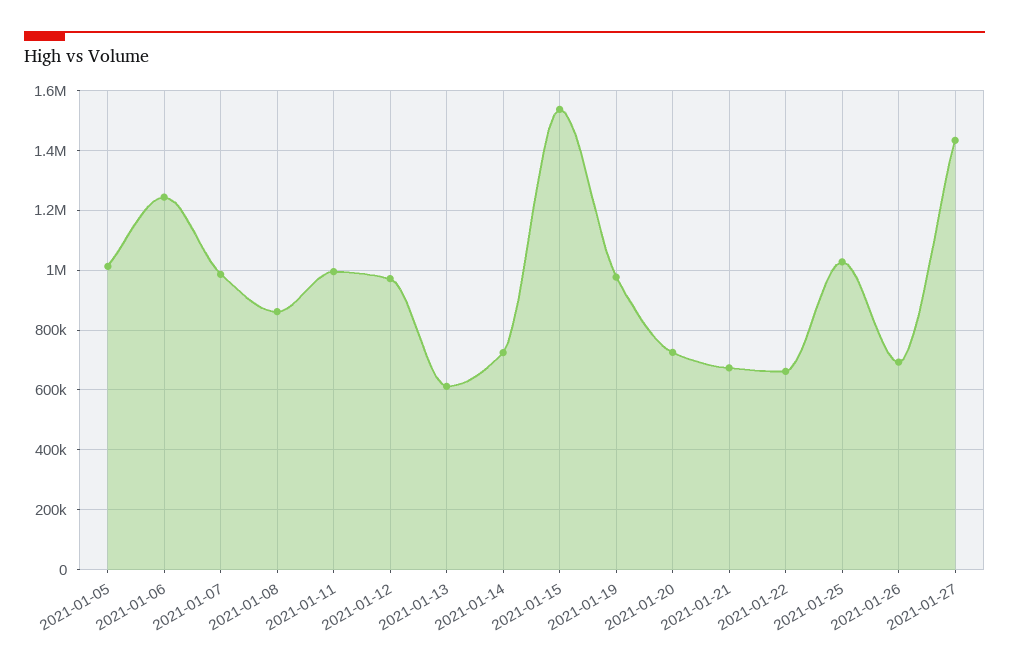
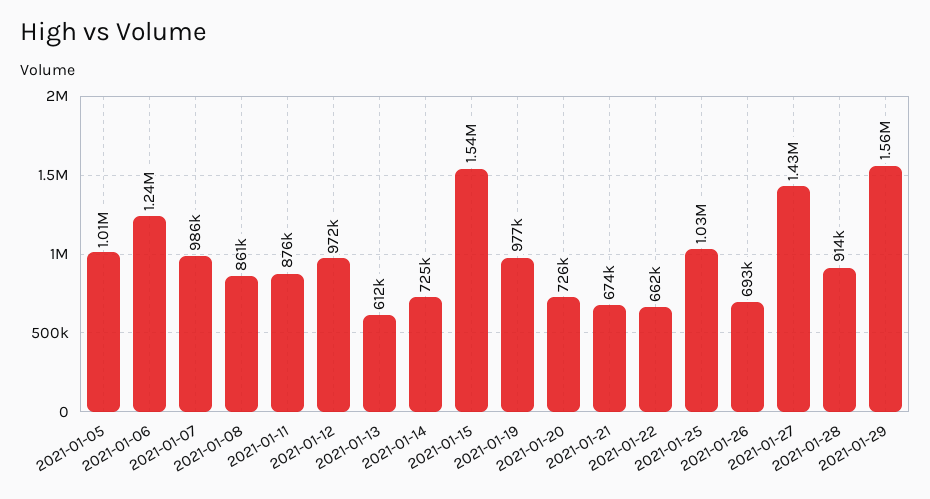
2021-01-11: 1000000 -> 876000
2021-01-28: none -> 914000
2021-01-29: none -> 1560000

